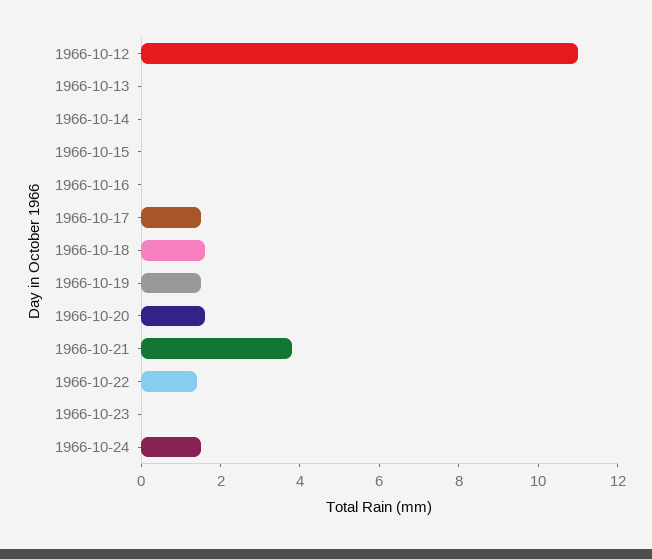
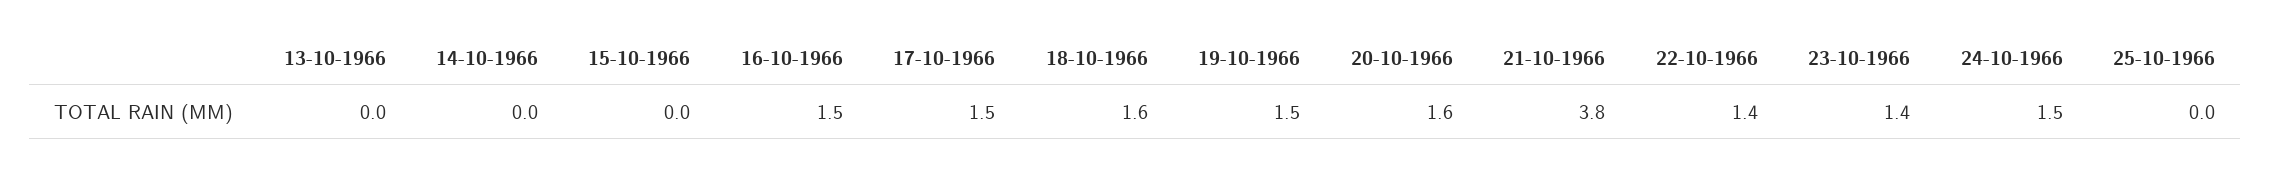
1966-10-12: 11 -> none
1966-10-16: 0 -> 1.5
1966-10-23: 0 -> 1.4
25-10-1966: none -> 0

